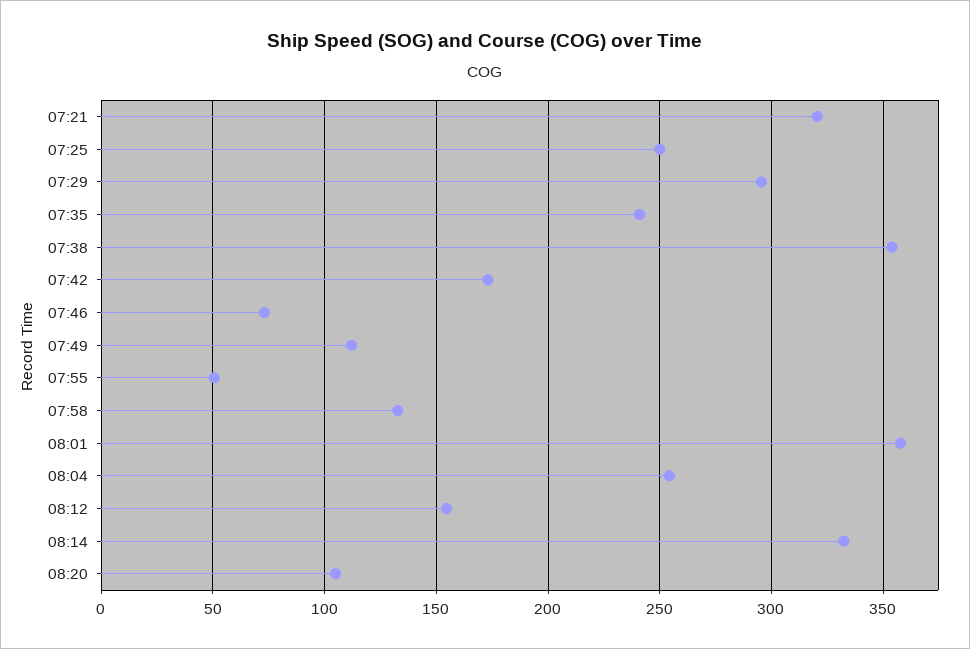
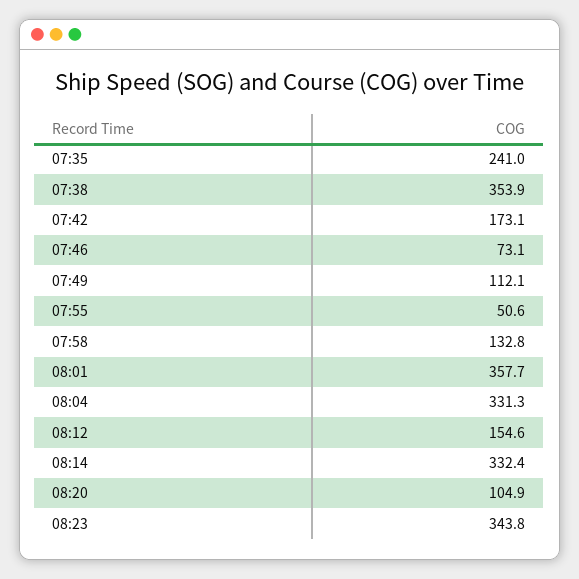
07:21: 320 -> none
07:25: 250 -> none
07:29: 295 -> none
08:04: 255 -> 331.3
08:23: none -> 343.8

